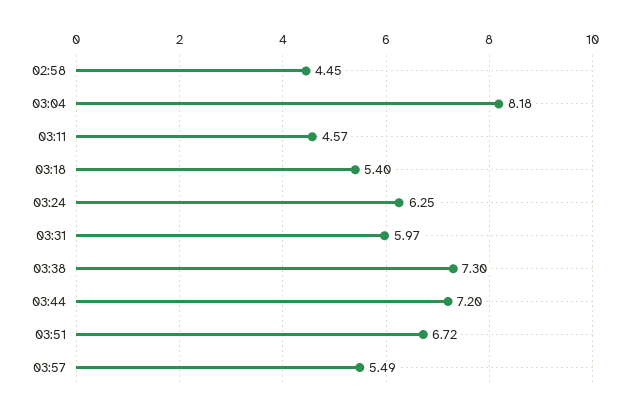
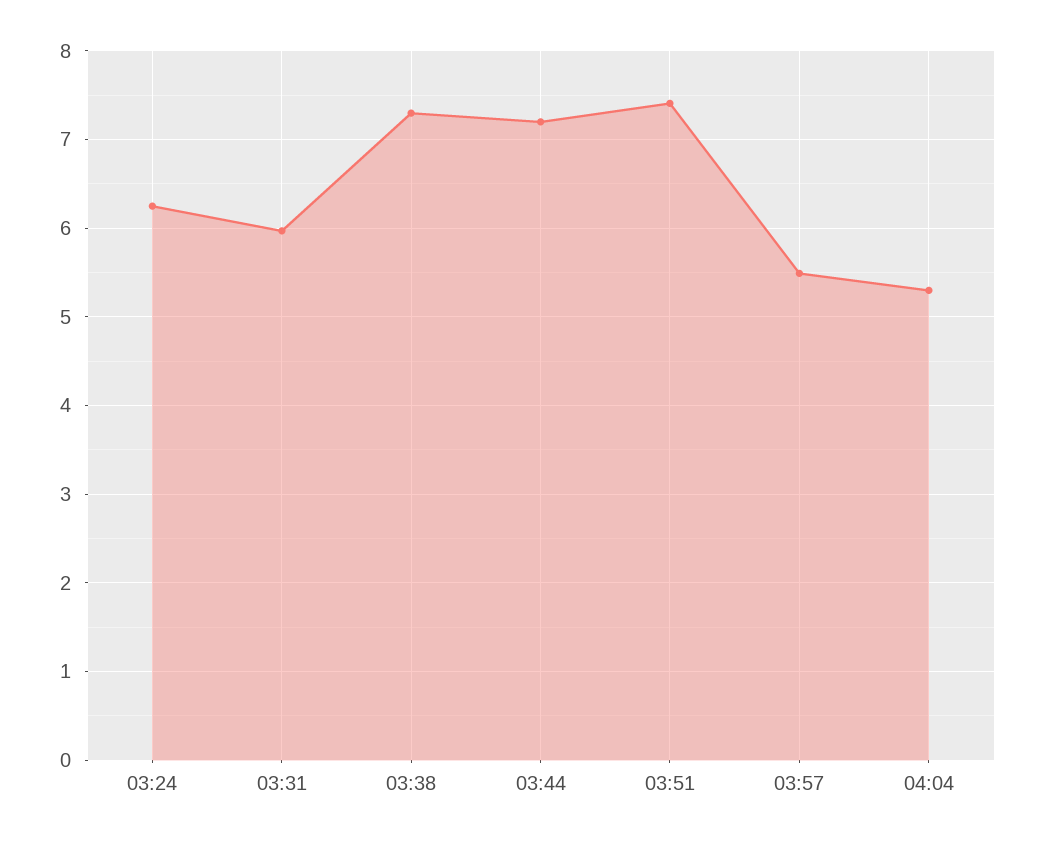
02:58: 4.45 -> none
03:04: 8.18 -> none
03:11: 4.57 -> none
03:18: 5.4 -> none
03:51: 6.72 -> 7.4
04:04: none -> 5.3

